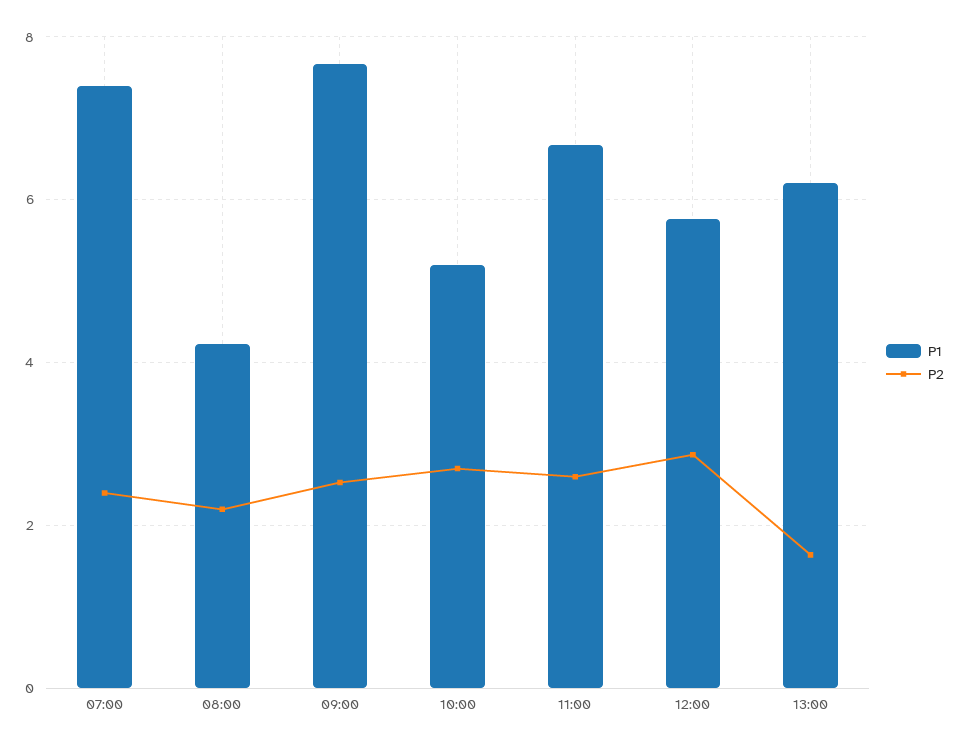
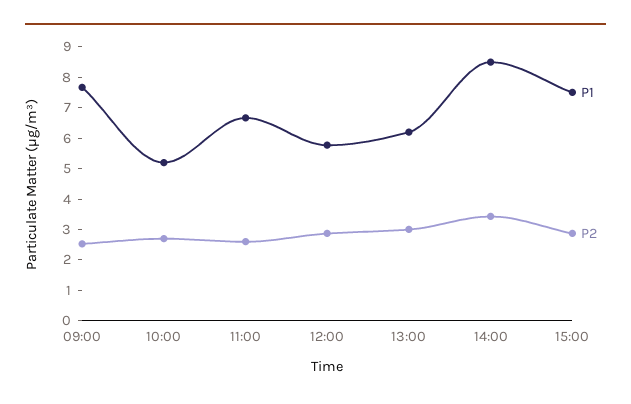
P1, 07:00: 7.4 -> none
P2, 07:00: 2.4 -> none
P1, 08:00: 4.2 -> none
P2, 08:00: 2.2 -> none
P2, 13:00: 1.6 -> 3
P1, 14:00: none -> 8.5
P2, 14:00: none -> 3.5
P1, 15:00: none -> 7.5
P2, 15:00: none -> 3

